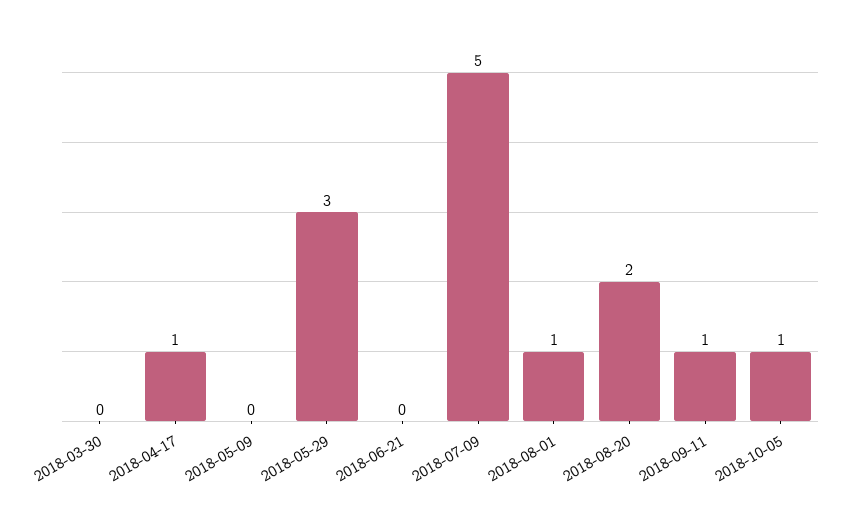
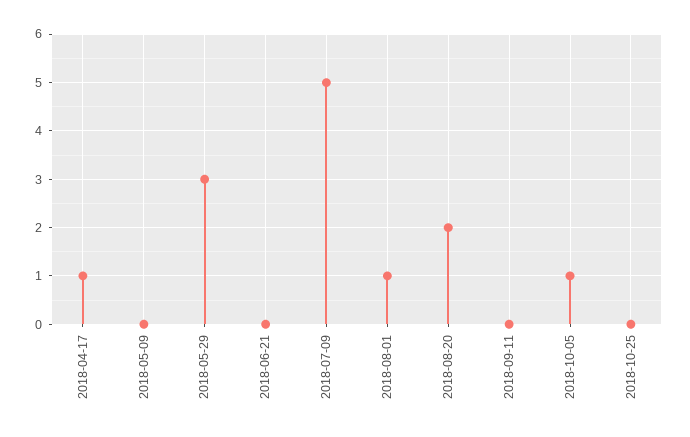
2018-03-30: 0 -> none
2018-09-11: 1 -> 0
2018-10-25: none -> 0

